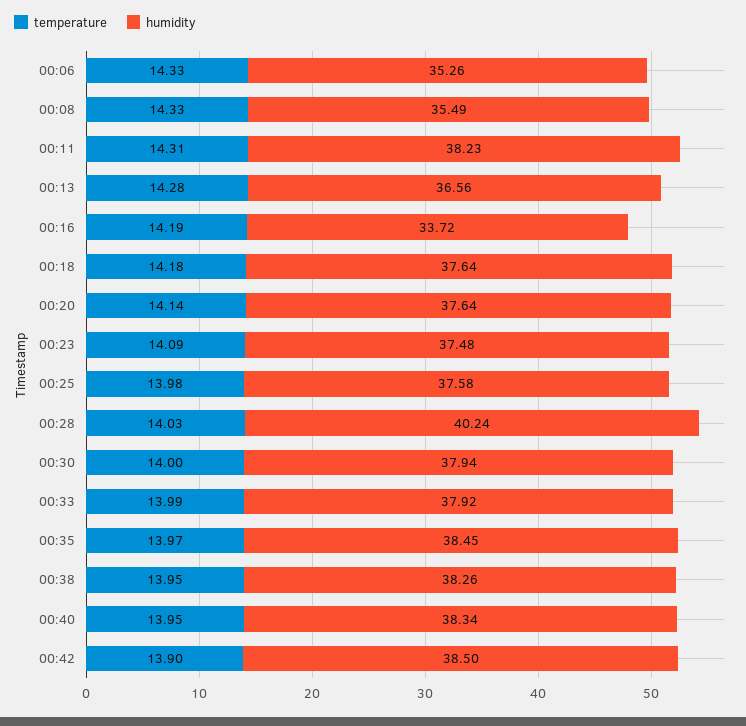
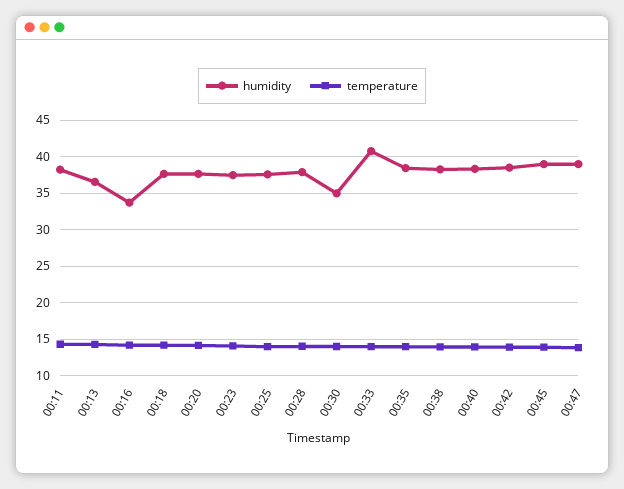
temperature, 00:06: 14.33 -> none
humidity, 00:06: 35.26 -> none
temperature, 00:08: 14.33 -> none
humidity, 00:08: 35.49 -> none
humidity, 00:28: 40.24 -> 38
humidity, 00:30: 37.94 -> 35
humidity, 00:33: 37.92 -> 41
humidity, 00:45: none -> 39
temperature, 00:45: none -> 14
humidity, 00:47: none -> 39
temperature, 00:47: none -> 14

